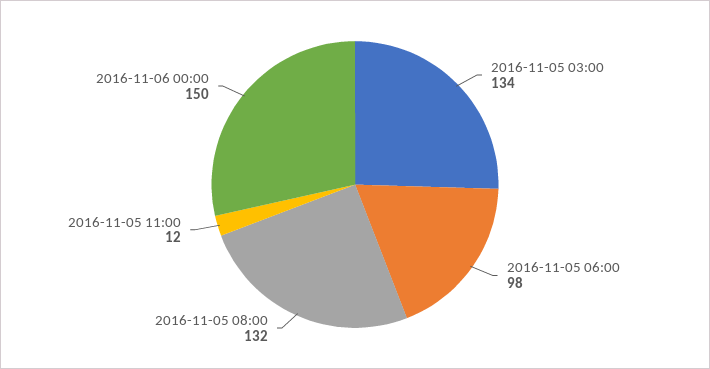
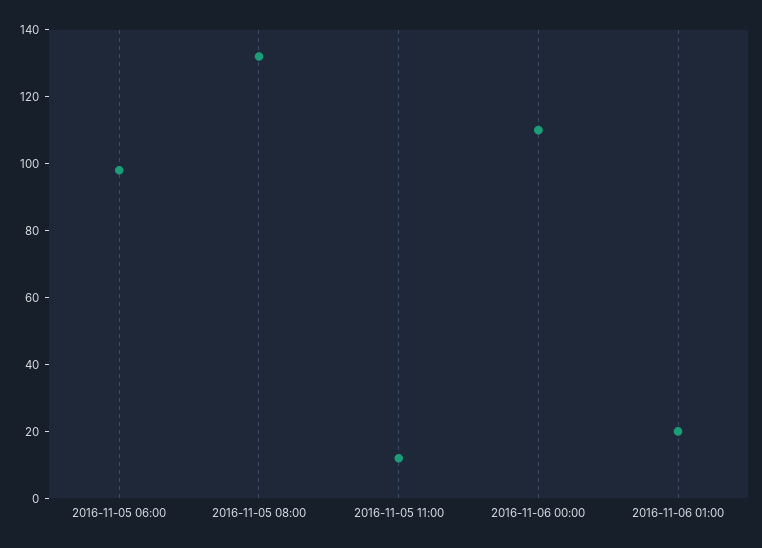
2016-11-05 03:00: 134 -> none
2016-11-06 00:00: 150 -> 110
2016-11-06 01:00: none -> 20

